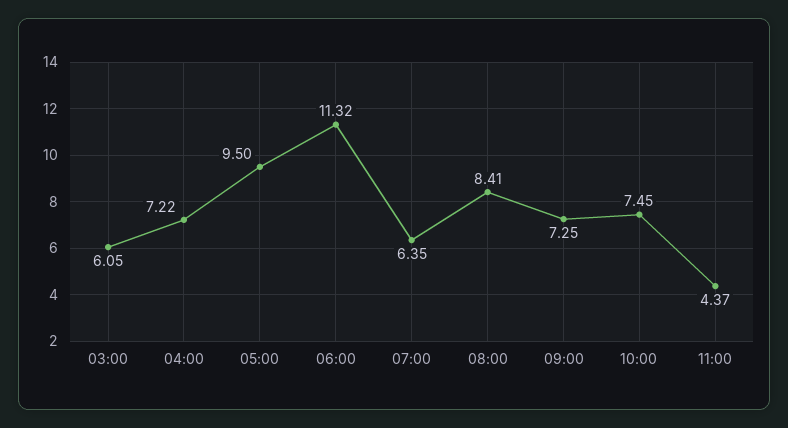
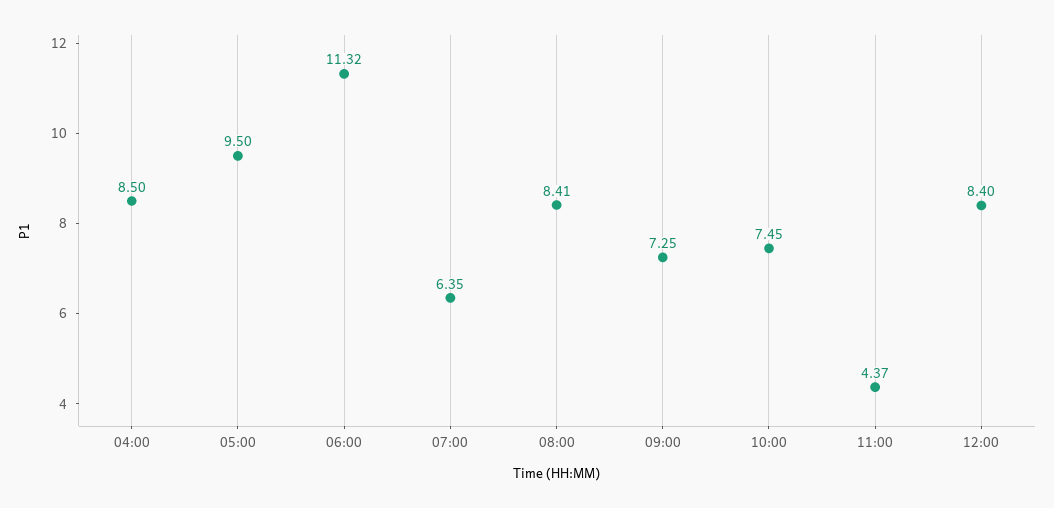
03:00: 6.05 -> none
04:00: 7.22 -> 8.5
12:00: none -> 8.4

